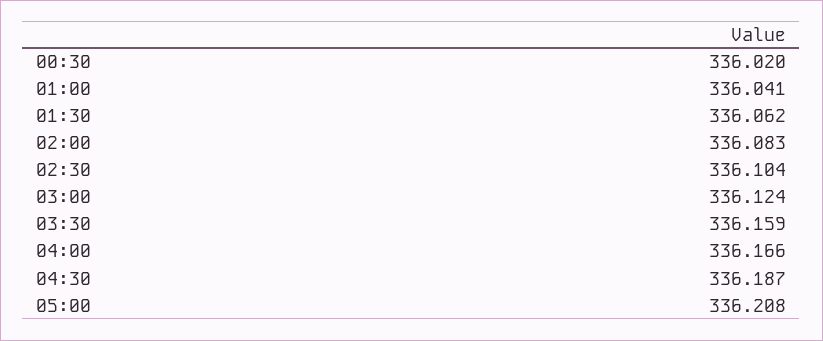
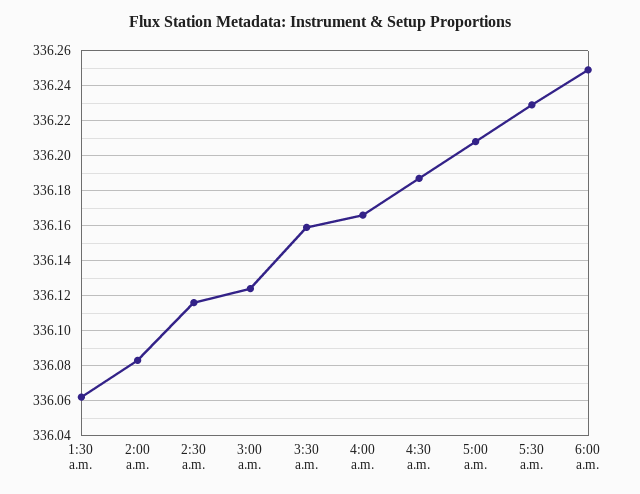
00:30: 336.02 -> none
01:00: 336.041 -> none
02:30: 336.104 -> 336.115
5:30 a.m.: none -> 336.23
6:00 a.m.: none -> 336.25

